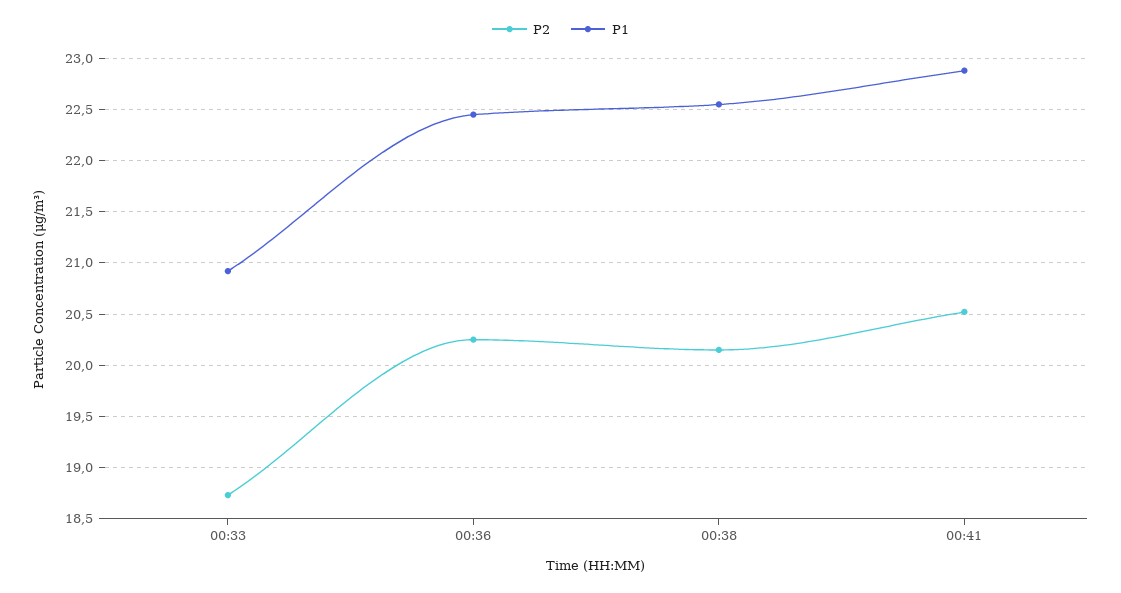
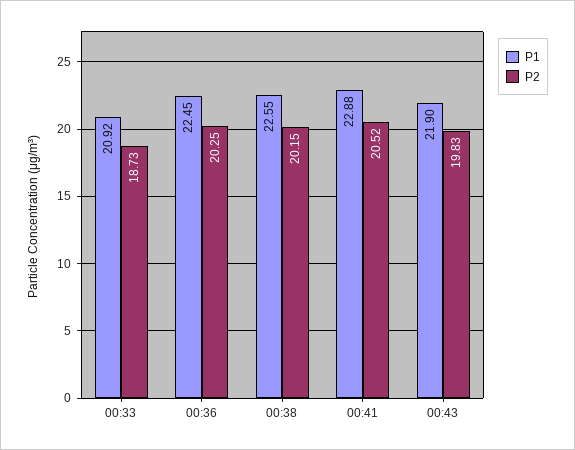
P1, 00:43: none -> 21.9
P2, 00:43: none -> 19.83

